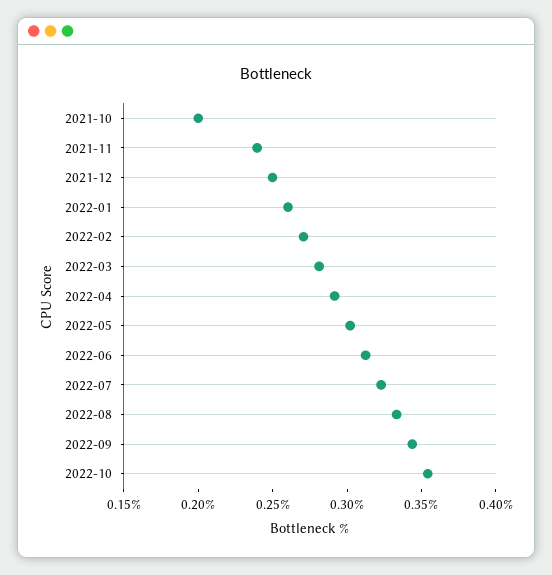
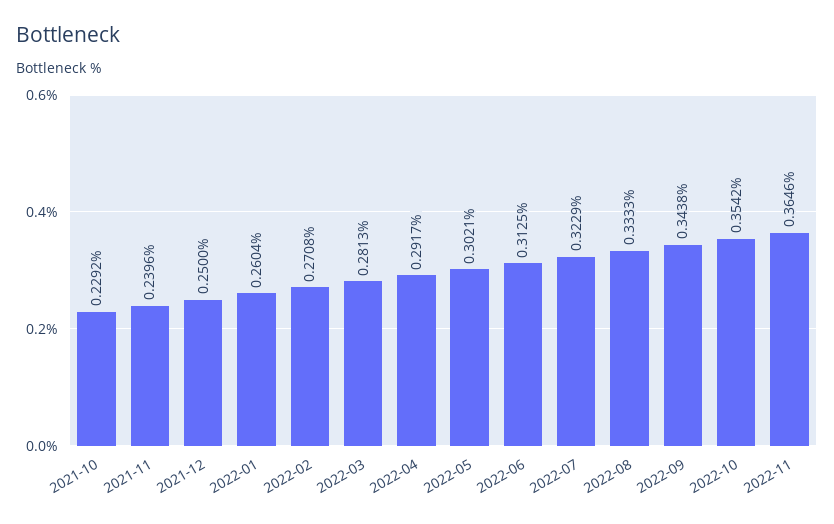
2021-10: 0.2 -> 0.2292
2022-11: none -> 0.3646

